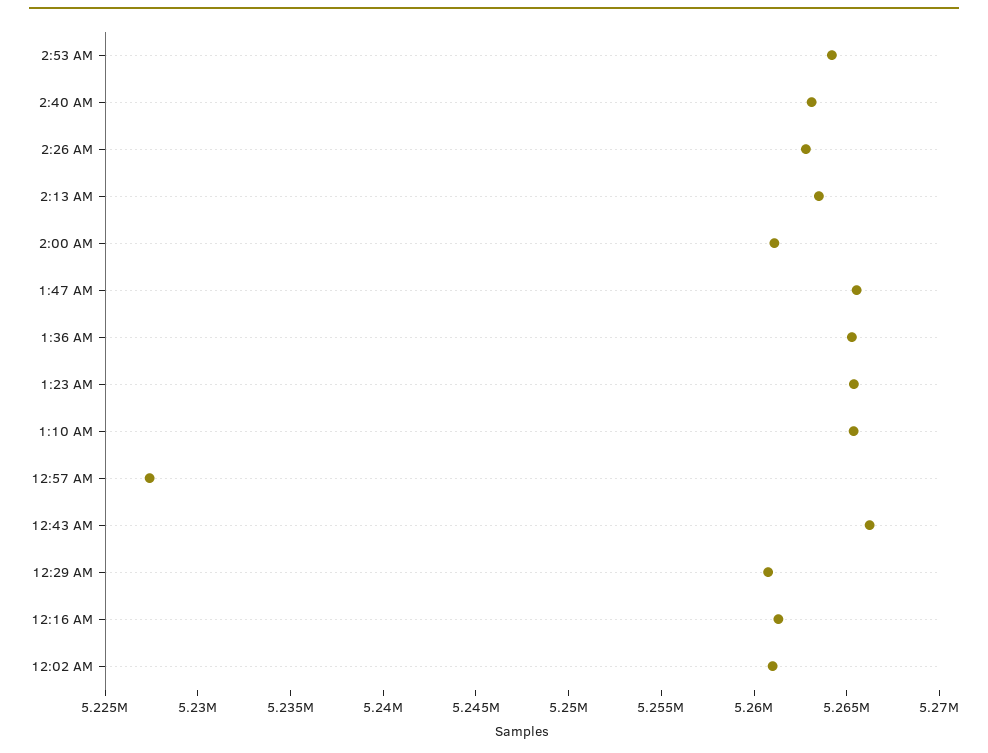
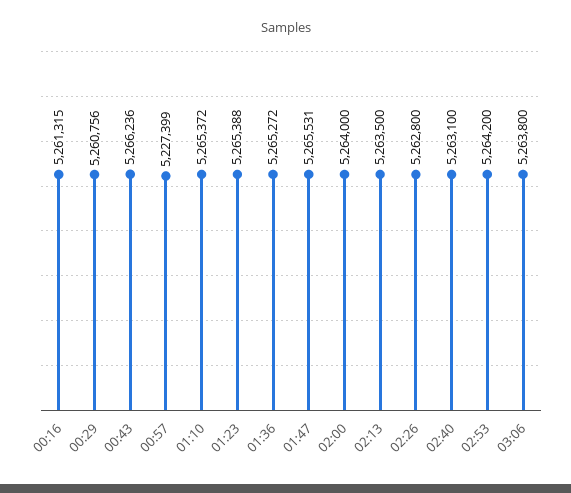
2:00 AM: 5261000 -> 5264000
12:02 AM: 5261000 -> none
03:06: none -> 5263800

